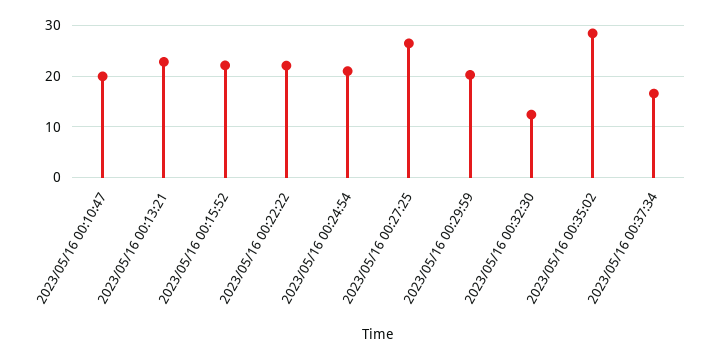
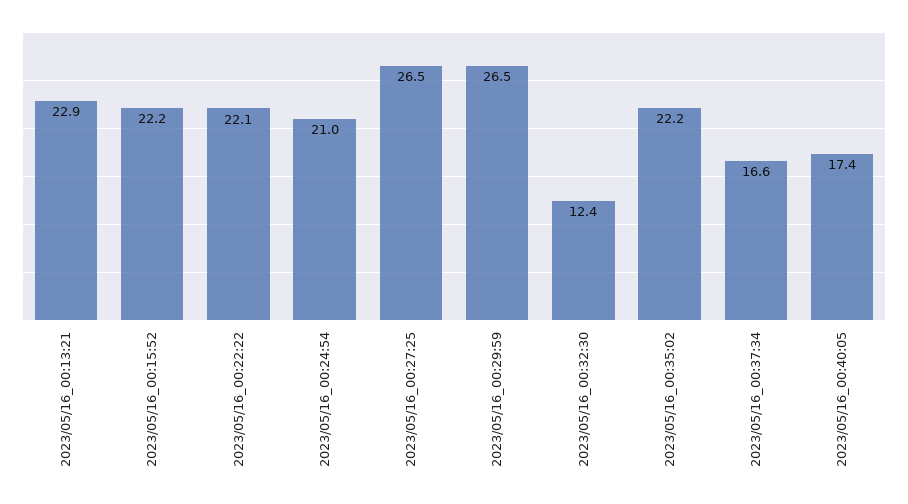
2023/05/16 00:10:47: 20 -> none
2023/05/16 00:29:59: 20 -> 26.5
2023/05/16 00:35:02: 28 -> 22.2
2023/05/16_00:40:05: none -> 17.4

